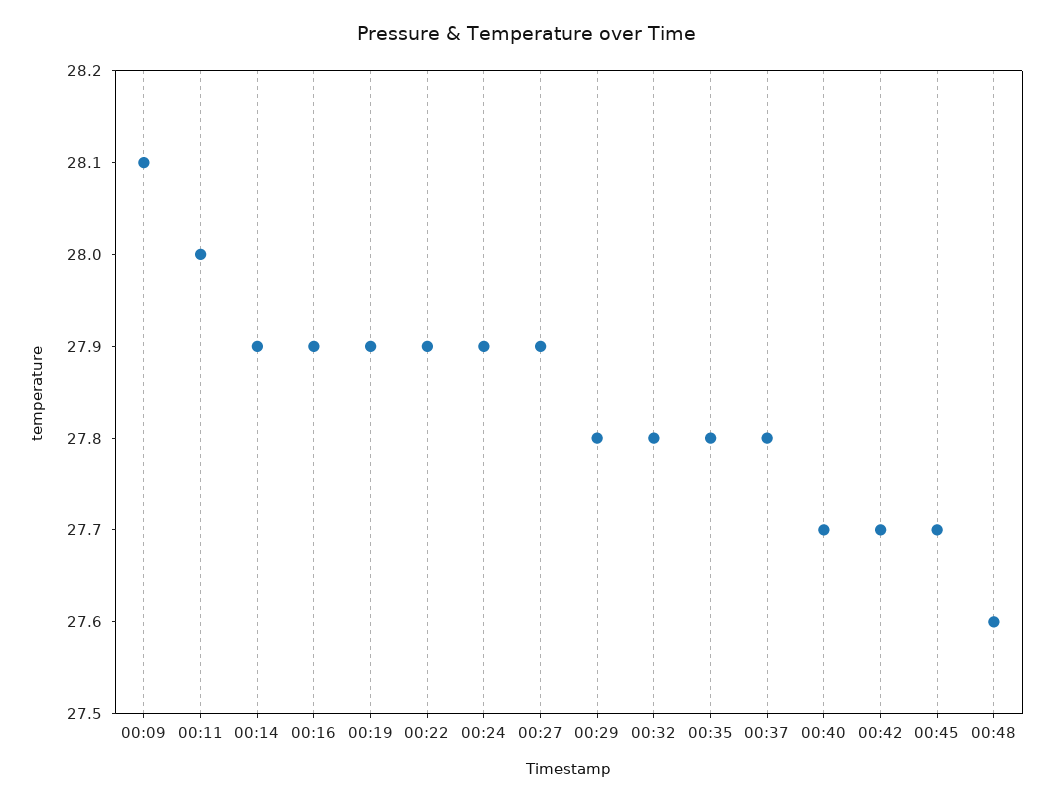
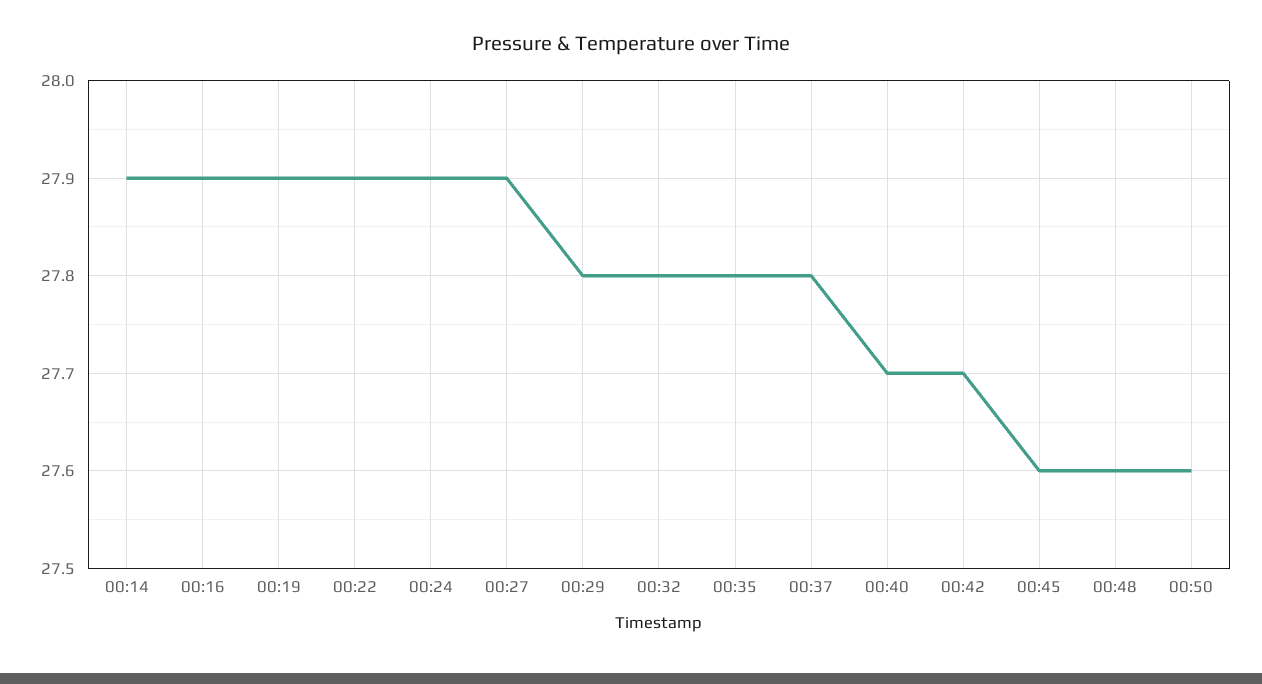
00:09: 28.1 -> none
00:11: 28 -> none
00:45: 27.7 -> 27.6
00:50: none -> 27.6

